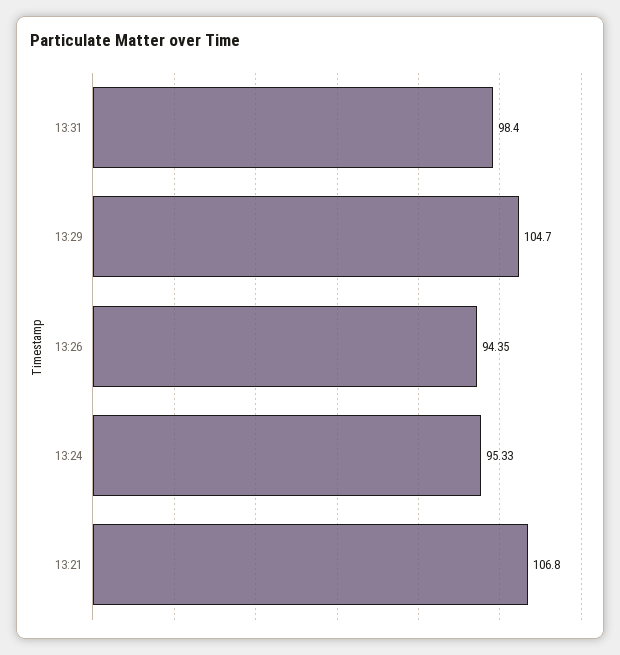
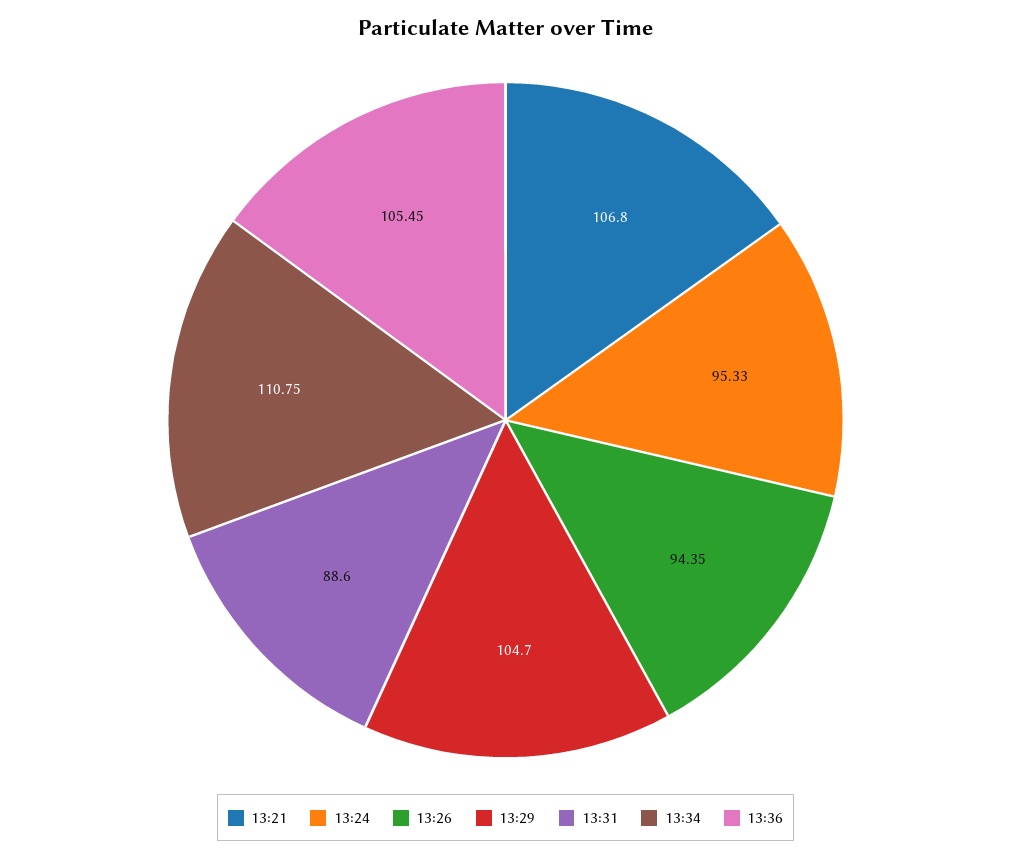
13:31: 98.4 -> 88.6
13:34: none -> 110.75
13:36: none -> 105.45

